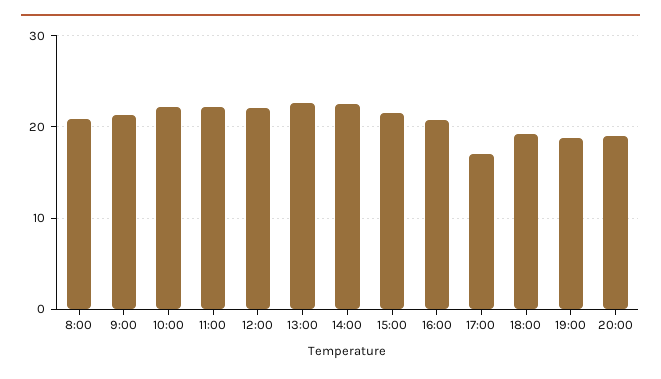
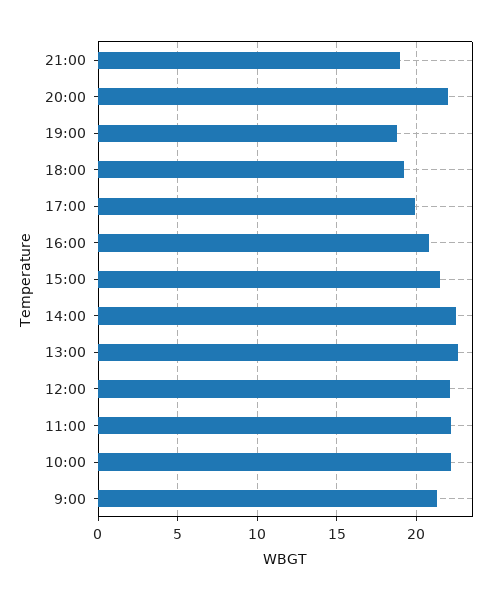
8:00: 21 -> none
17:00: 17 -> 20
20:00: 19 -> 22
21:00: none -> 19

